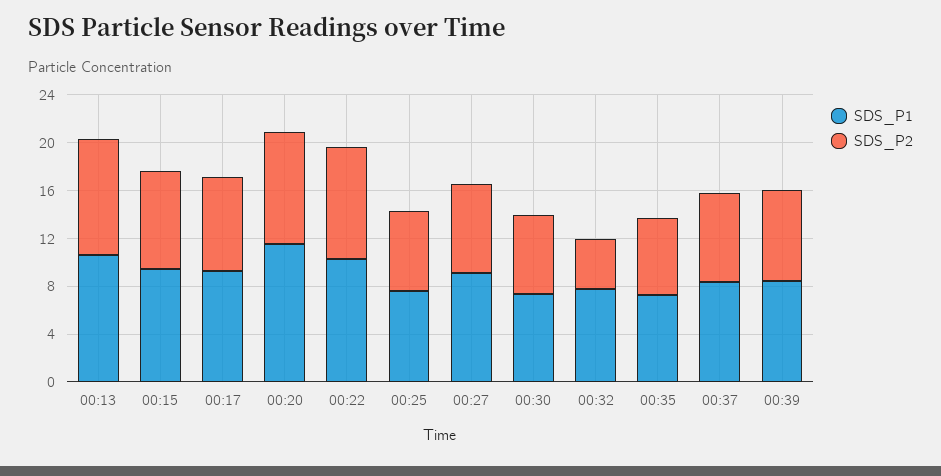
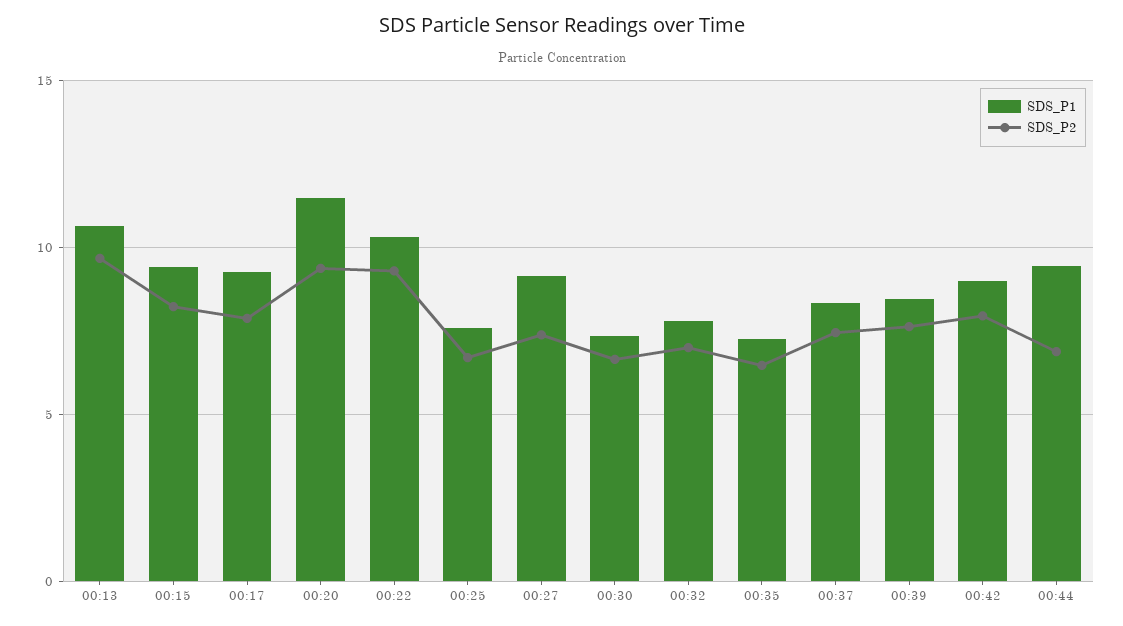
SDS_P2, 00:32: 4 -> 7
SDS_P1, 00:42: none -> 9
SDS_P2, 00:42: none -> 8
SDS_P1, 00:44: none -> 9.5
SDS_P2, 00:44: none -> 7

